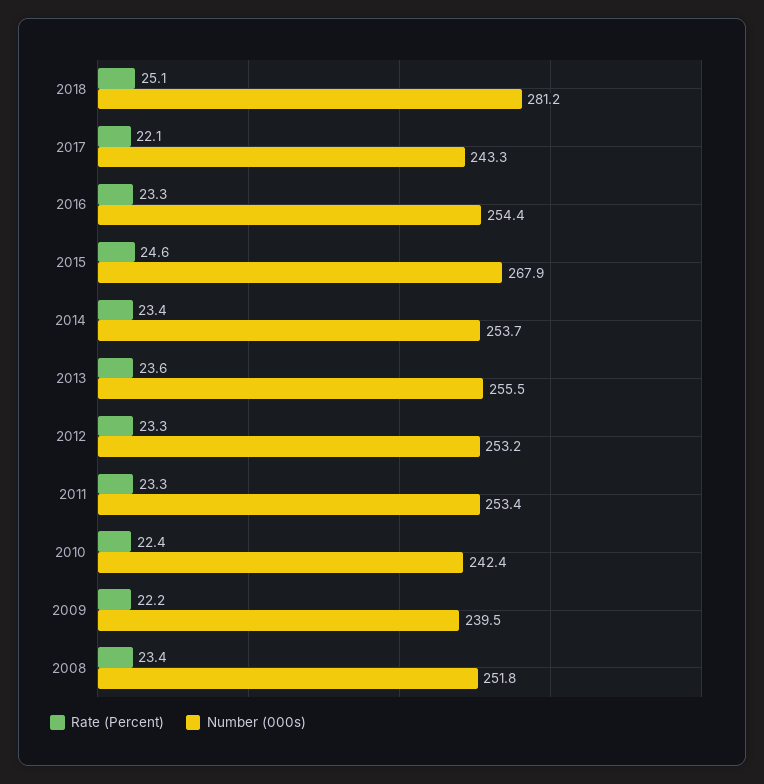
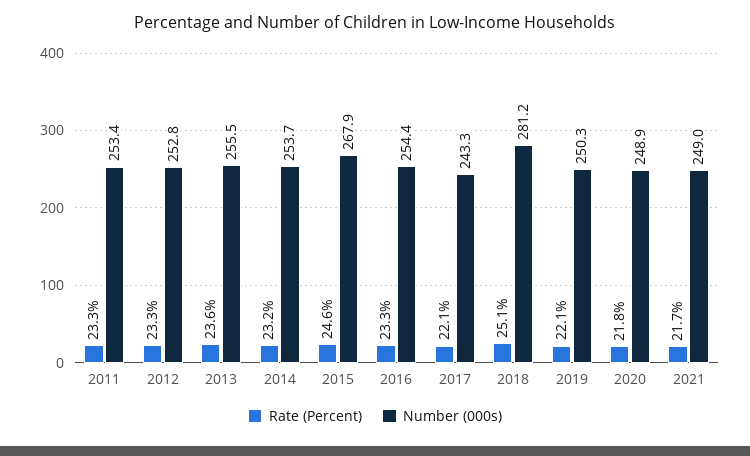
Rate (Percent), 2014: 23.4 -> 23.2
Number (000s), 2012: 253.2 -> 252.8
Rate (Percent), 2010: 22.4 -> none
Number (000s), 2010: 242.4 -> none
Rate (Percent), 2009: 22.2 -> none
Number (000s), 2009: 239.5 -> none
Rate (Percent), 2008: 23.4 -> none
Number (000s), 2008: 251.8 -> none
Rate (Percent), 2019: none -> 22.1
Number (000s), 2019: none -> 250.3
Rate (Percent), 2020: none -> 21.8
Number (000s), 2020: none -> 248.9
Rate (Percent), 2021: none -> 21.7
Number (000s), 2021: none -> 249

